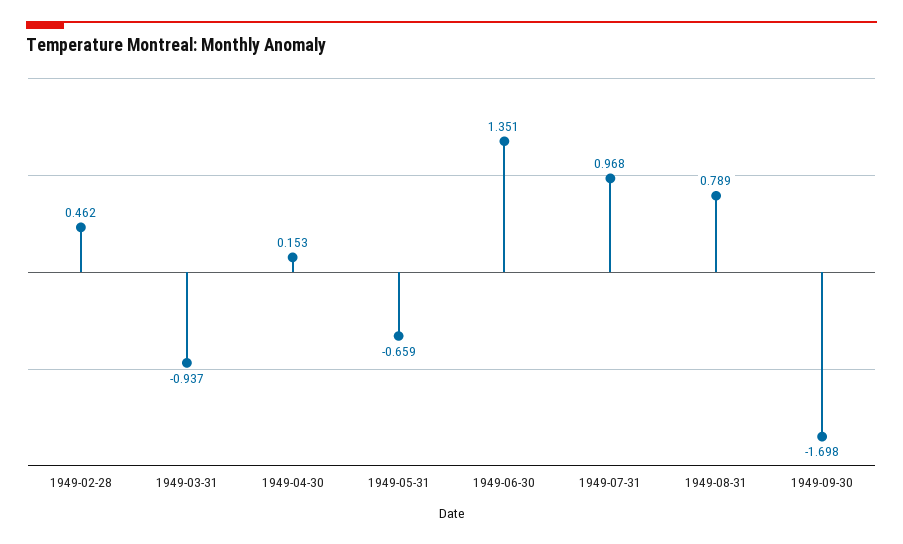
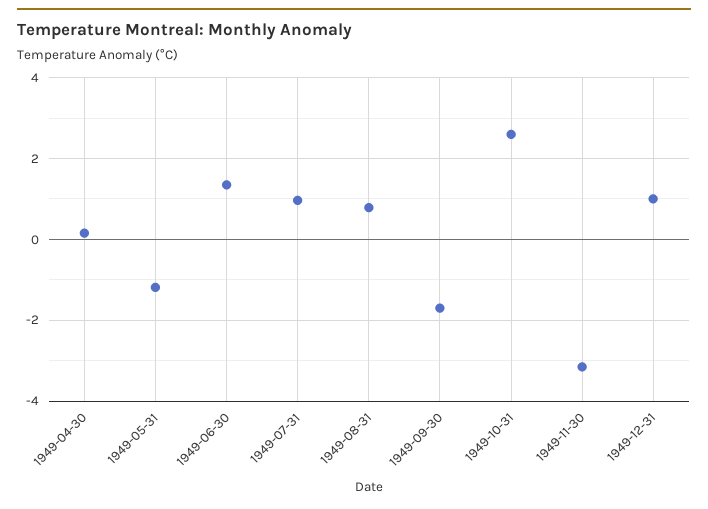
1949-02-28: 0.462 -> none
1949-03-31: -0.937 -> none
1949-05-31: -0.659 -> -1.2
1949-10-31: none -> 2.6
1949-11-30: none -> -3.2
1949-12-31: none -> 1

